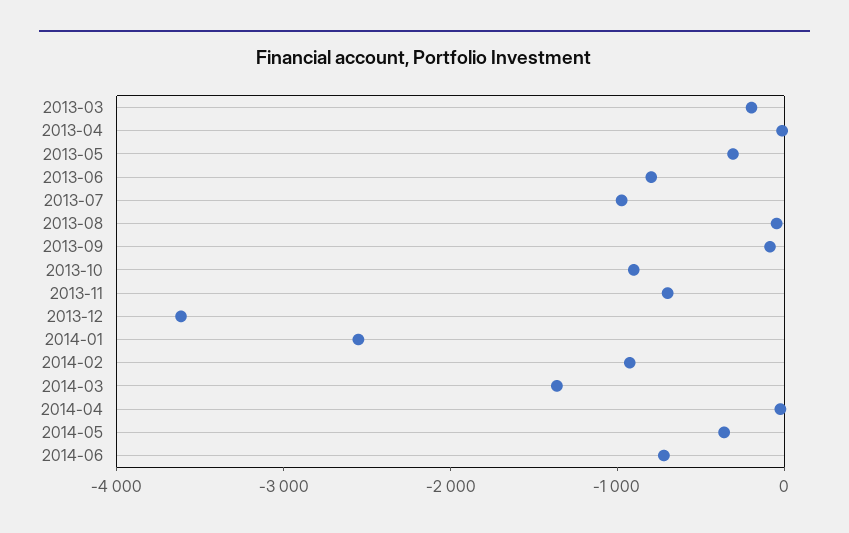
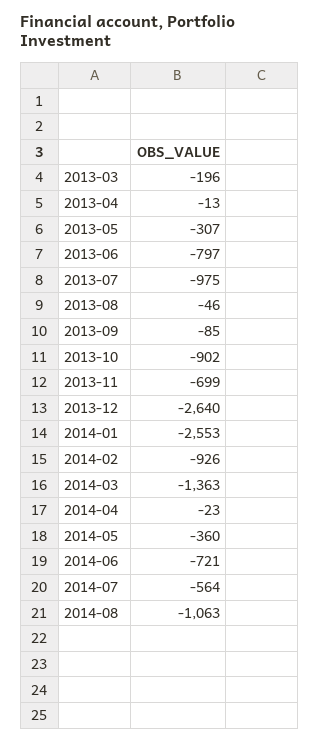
2013-12: -3600 -> -2640
2014-07: none -> -564
2014-08: none -> -1063

